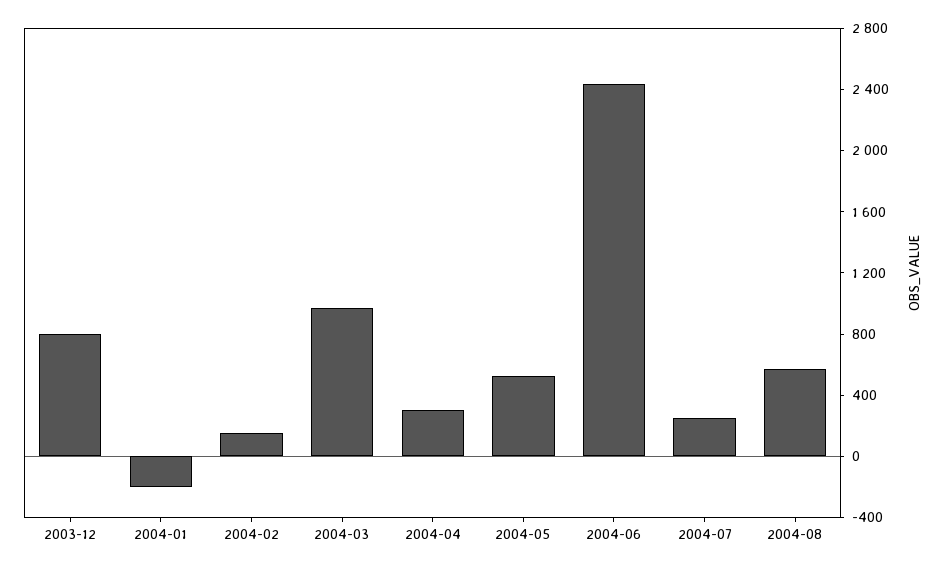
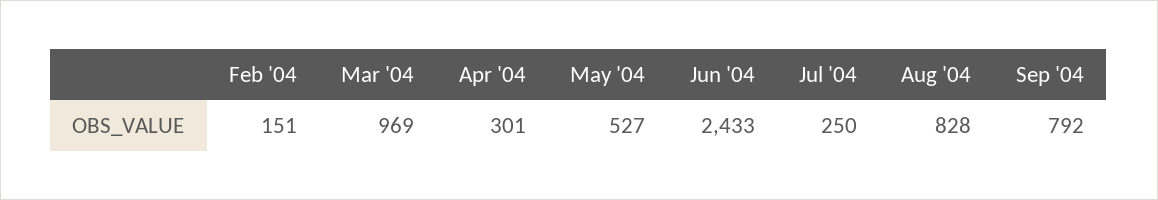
2003-12: 800 -> none
2004-01: -200 -> none
2004-08: 600 -> 828
Sep '04: none -> 792

